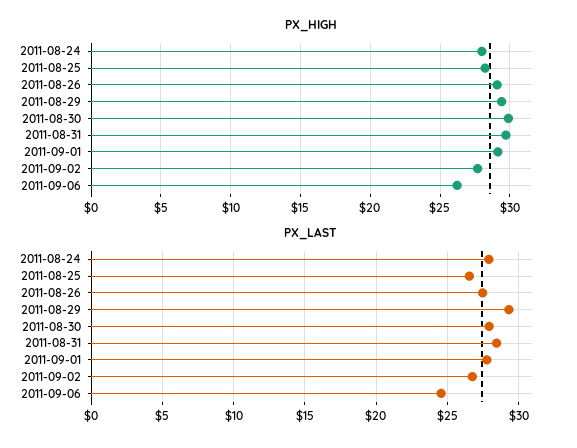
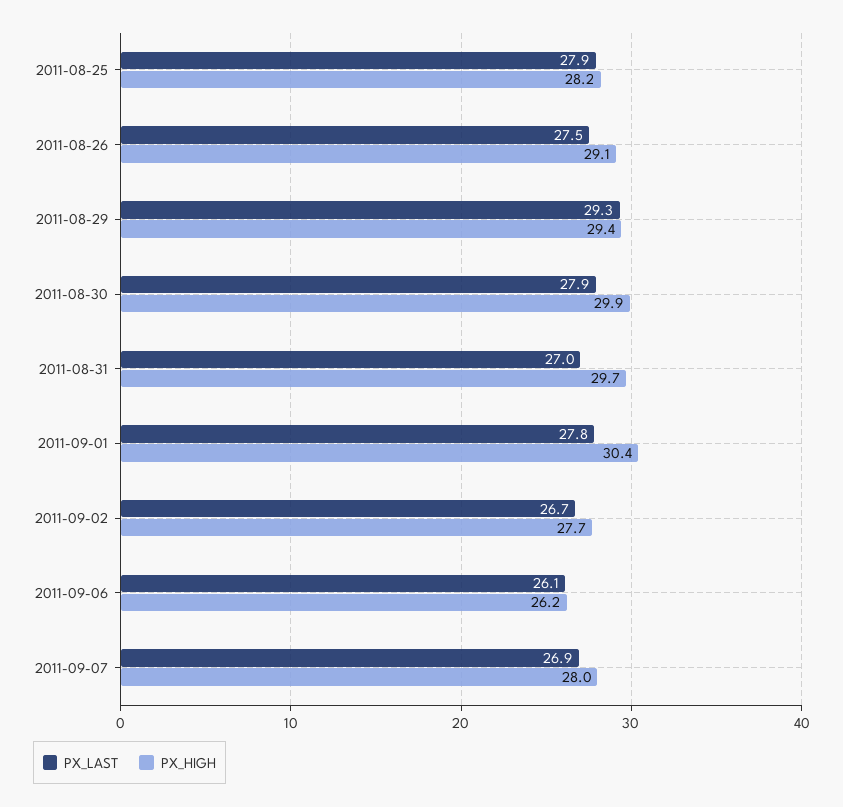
PX_HIGH, 2011-08-24: 28 -> none
PX_HIGH, 2011-09-01: 29 -> 30.4
PX_LAST, 2011-08-24: 28 -> none
PX_LAST, 2011-08-25: 26.5 -> 27.9
PX_LAST, 2011-08-31: 28.5 -> 27
PX_LAST, 2011-09-06: 24.5 -> 26.1
PX_LAST, 2011-09-07: none -> 26.9
PX_HIGH, 2011-09-07: none -> 28

